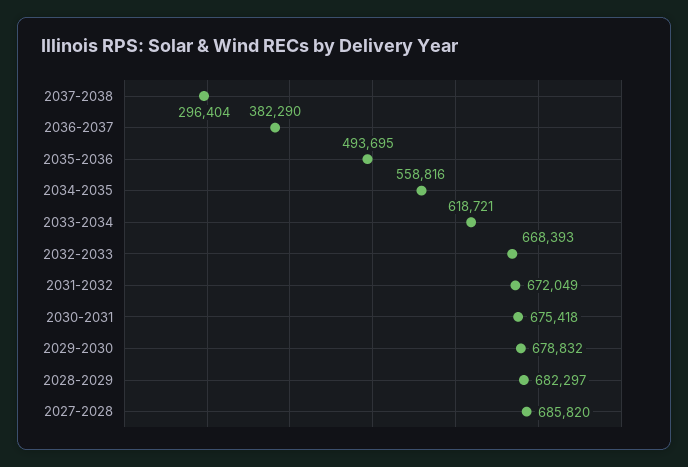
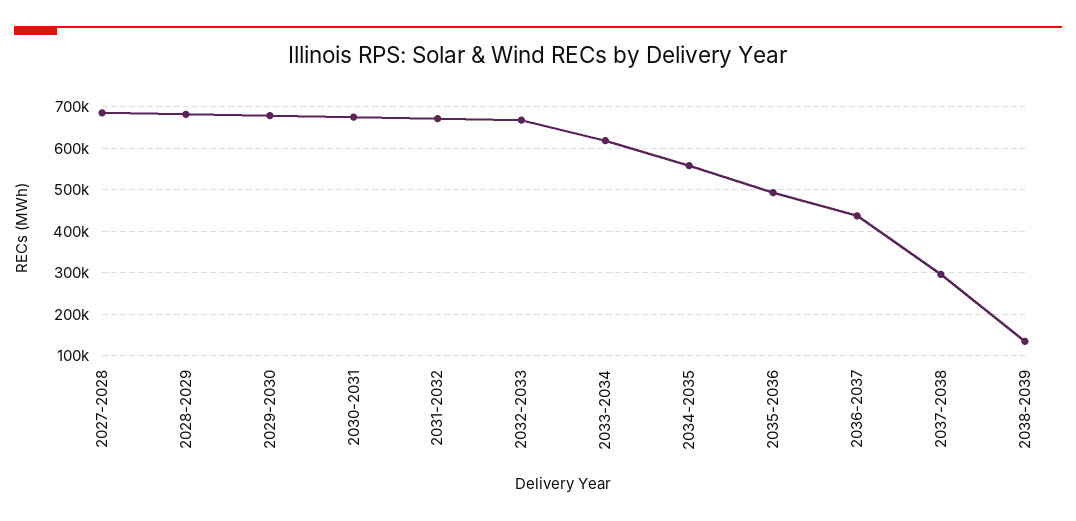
2036-2037: 382290 -> 440000
2038-2039: none -> 140000

